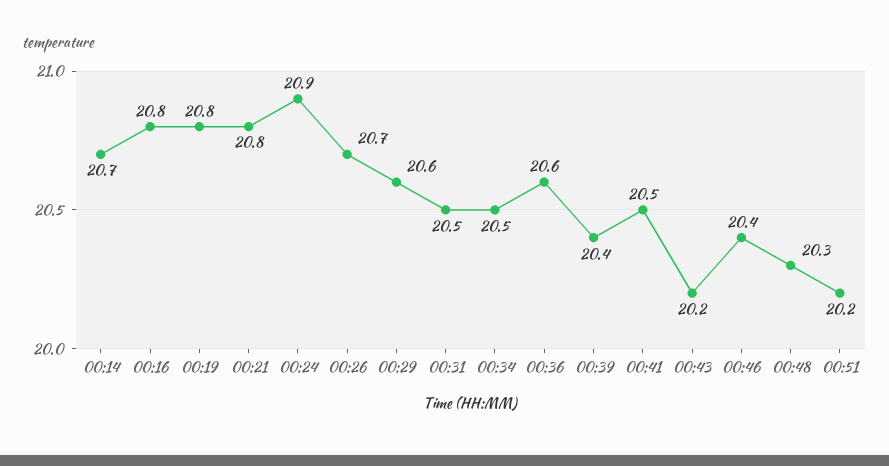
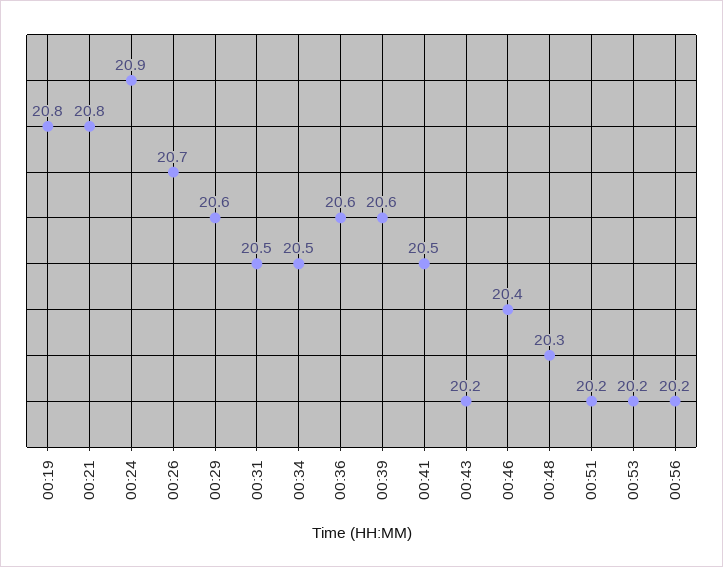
00:14: 20.7 -> none
00:16: 20.8 -> none
00:39: 20.4 -> 20.6
00:53: none -> 20.2
00:56: none -> 20.2

